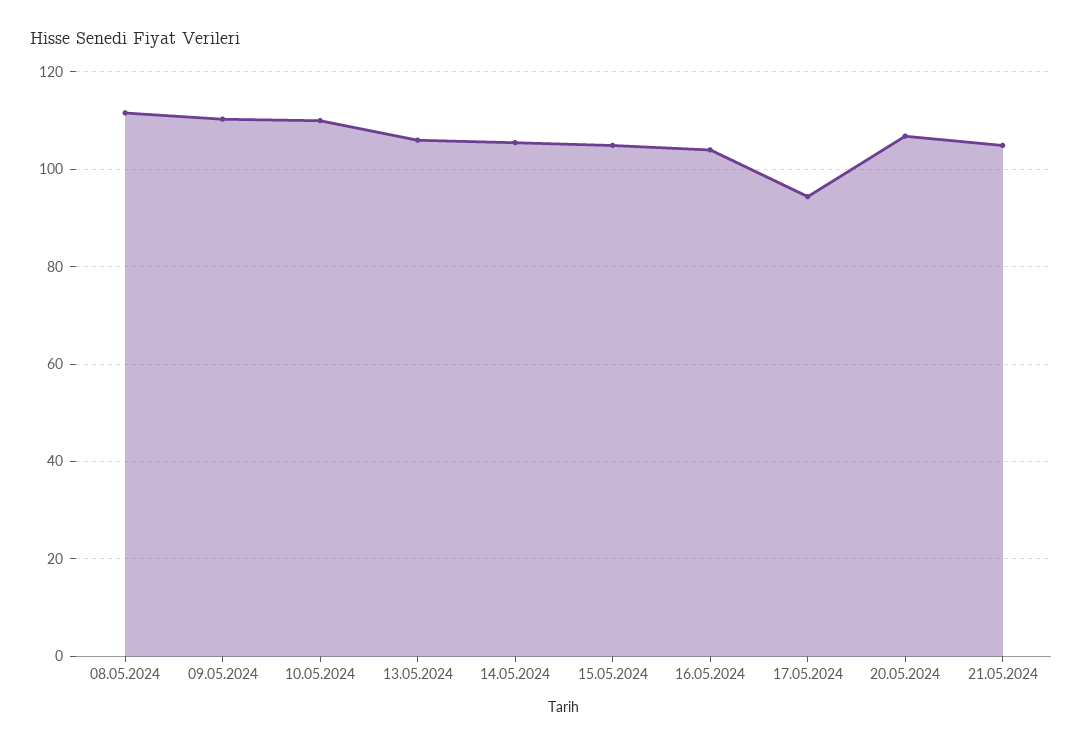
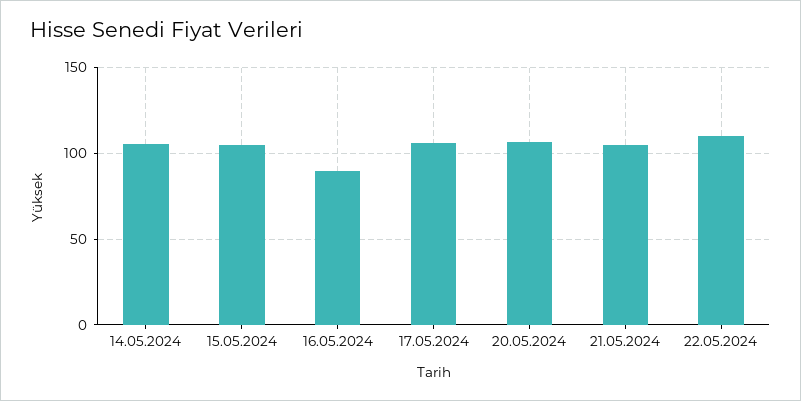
08.05.2024: 112 -> none
09.05.2024: 110 -> none
10.05.2024: 110 -> none
13.05.2024: 106 -> none
16.05.2024: 104 -> 90
17.05.2024: 94 -> 105
22.05.2024: none -> 110

